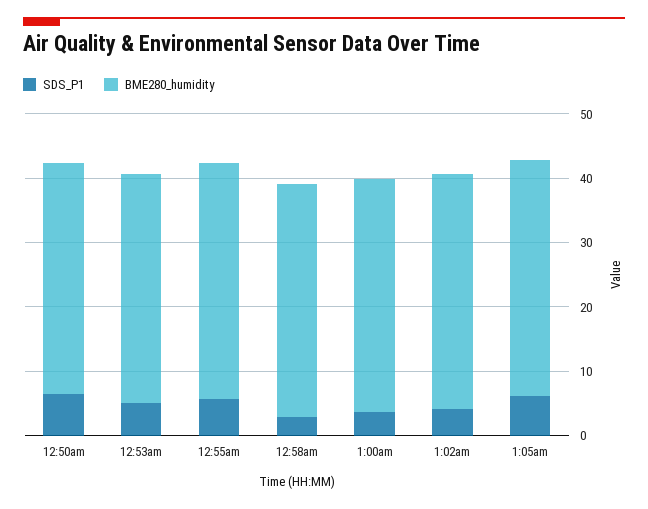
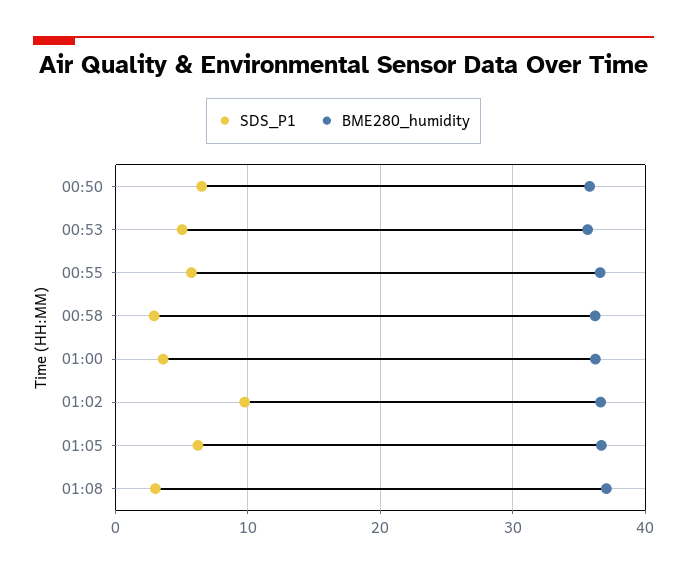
SDS_P1, 1:02am: 4 -> 10
SDS_P1, 01:08: none -> 3
BME280_humidity, 01:08: none -> 37

